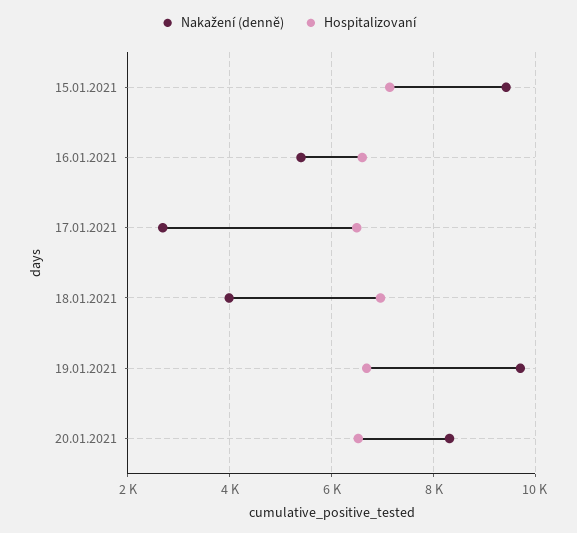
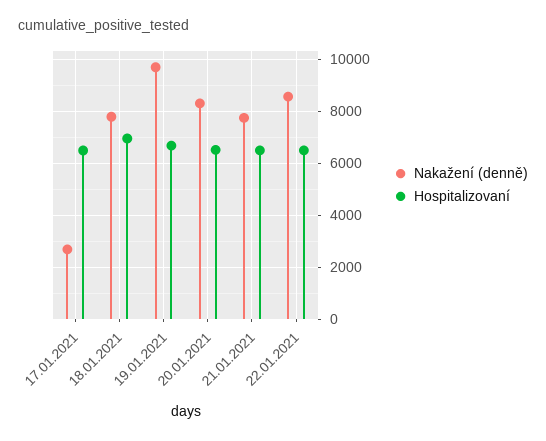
Nakažení (denně), 15.01.2021: 9400 -> none
Hospitalizovaní, 15.01.2021: 7200 -> none
Nakažení (denně), 16.01.2021: 5400 -> none
Hospitalizovaní, 16.01.2021: 6600 -> none
Nakažení (denně), 18.01.2021: 4000 -> 7750
Nakažení (denně), 21.01.2021: none -> 7750
Hospitalizovaní, 21.01.2021: none -> 6500
Nakažení (denně), 22.01.2021: none -> 8500
Hospitalizovaní, 22.01.2021: none -> 6500

